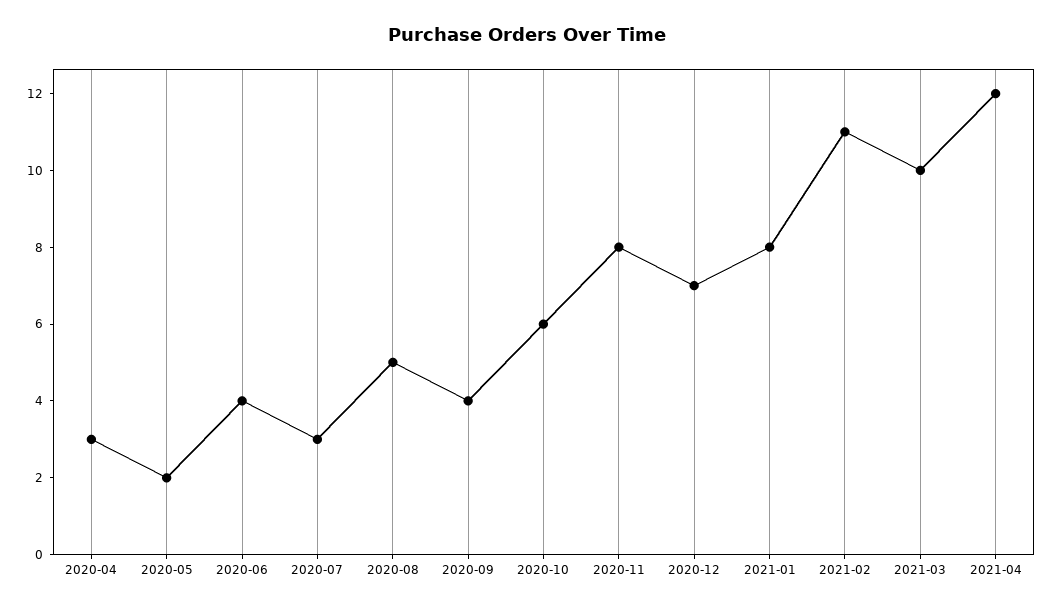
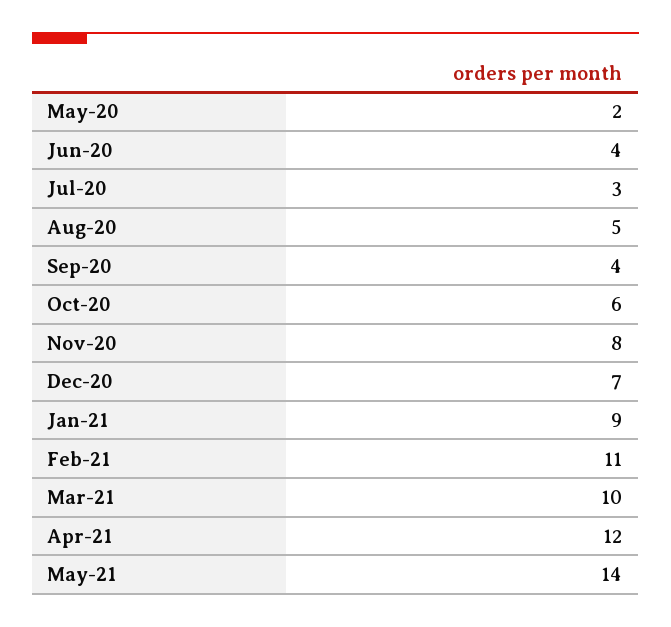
2020-04: 3 -> none
2021-01: 8 -> 9
May-21: none -> 14

